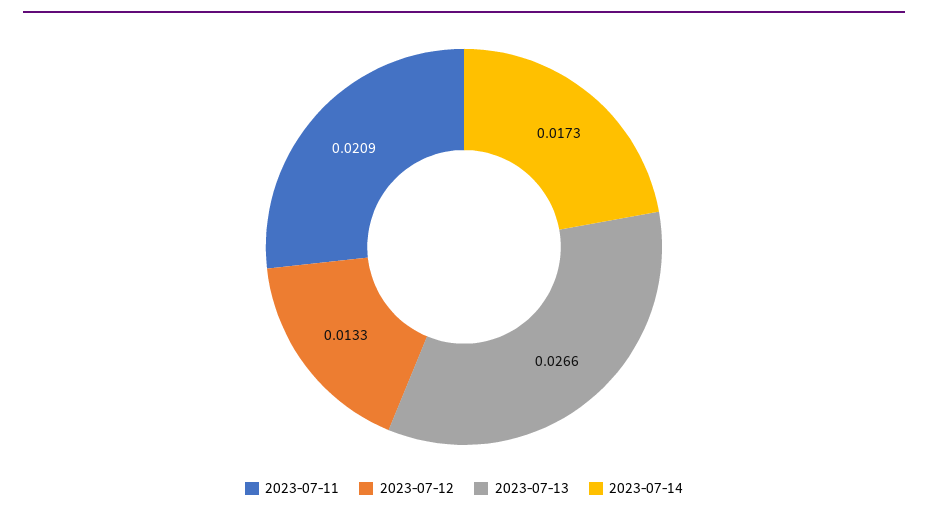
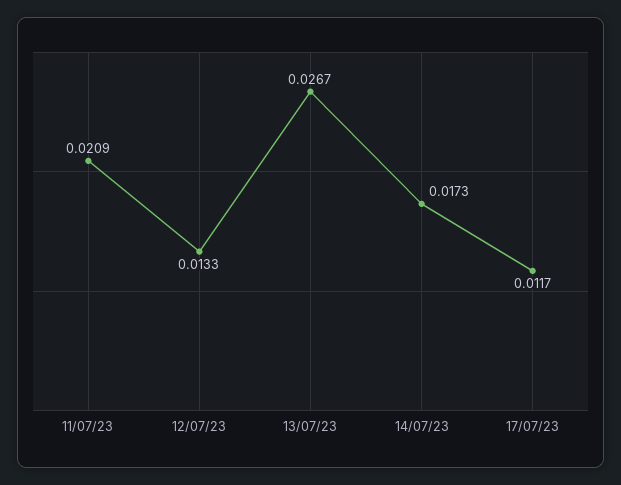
2023-07-13: 0.0266 -> 0.0267
17/07/23: none -> 0.0117

